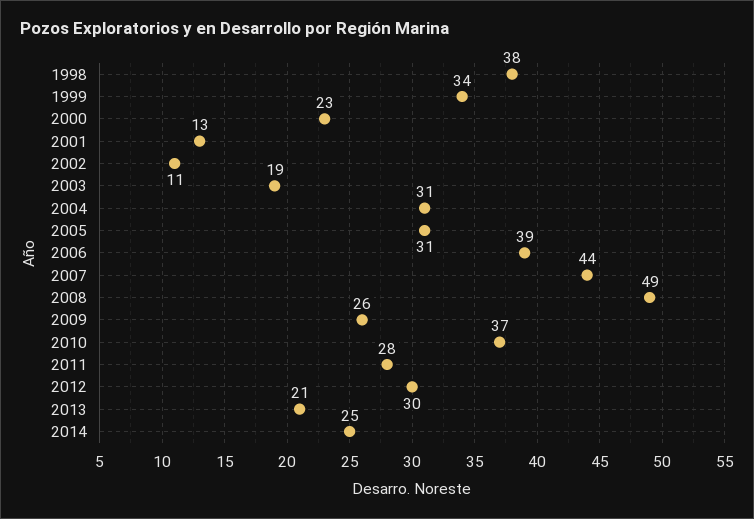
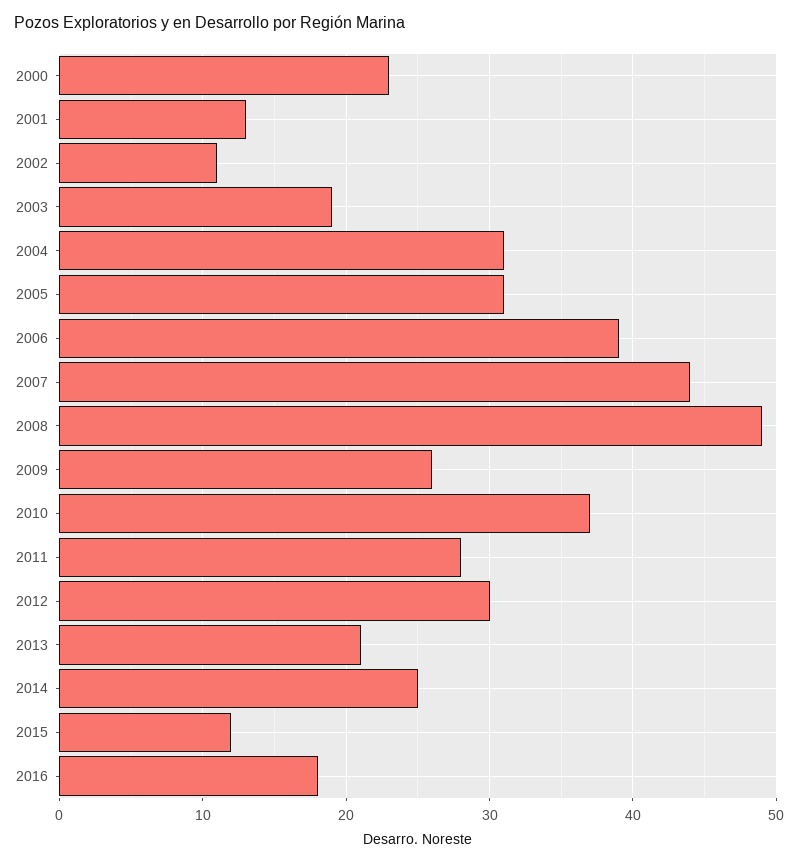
1998: 38 -> none
1999: 34 -> none
2015: none -> 12
2016: none -> 18

